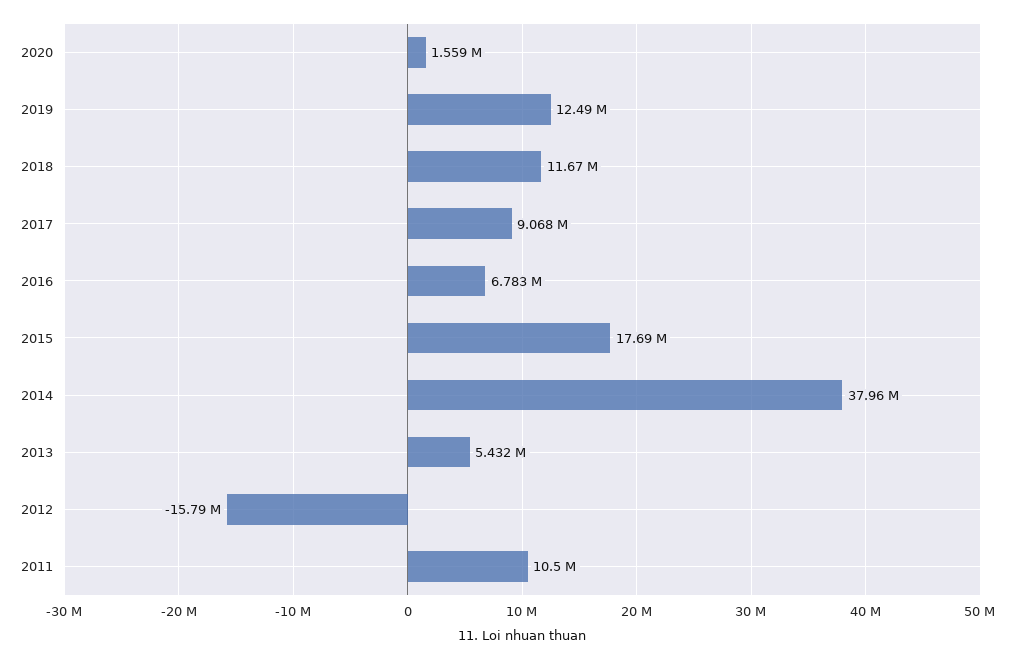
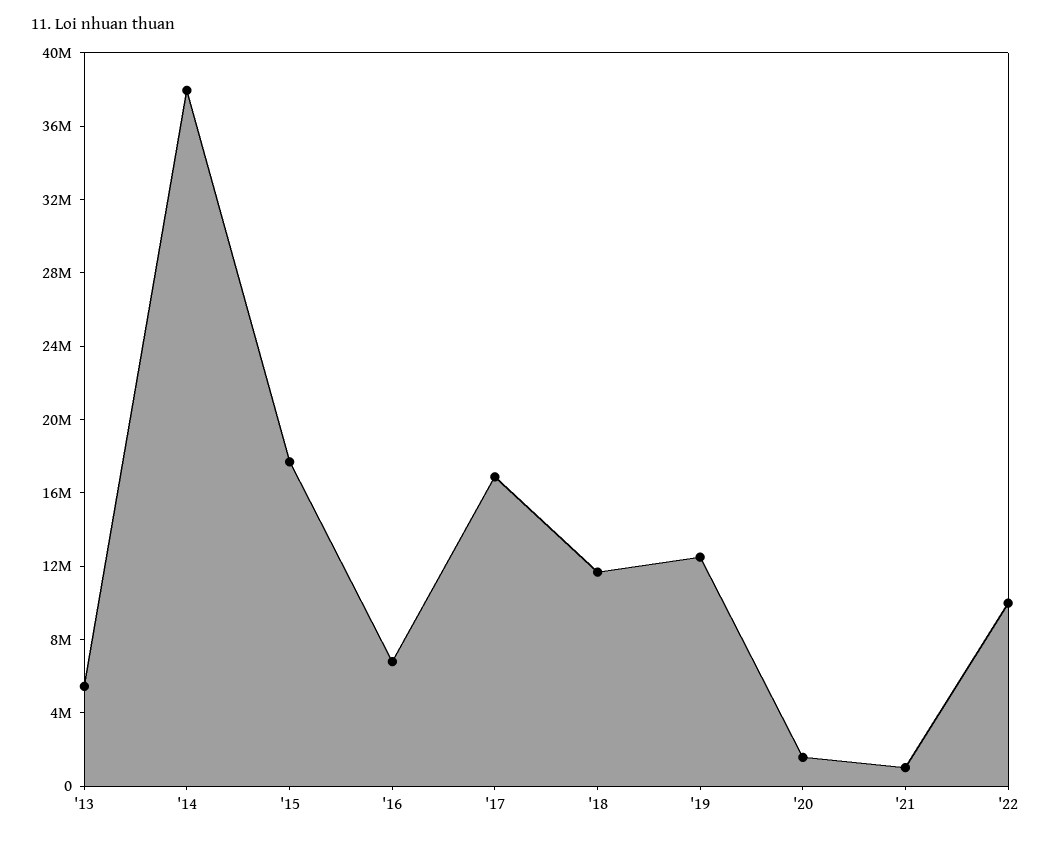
2017: 9068000 -> 17000000
2012: -15790000 -> none
2011: 10500000 -> none
'21: none -> 1000000
'22: none -> 10000000

